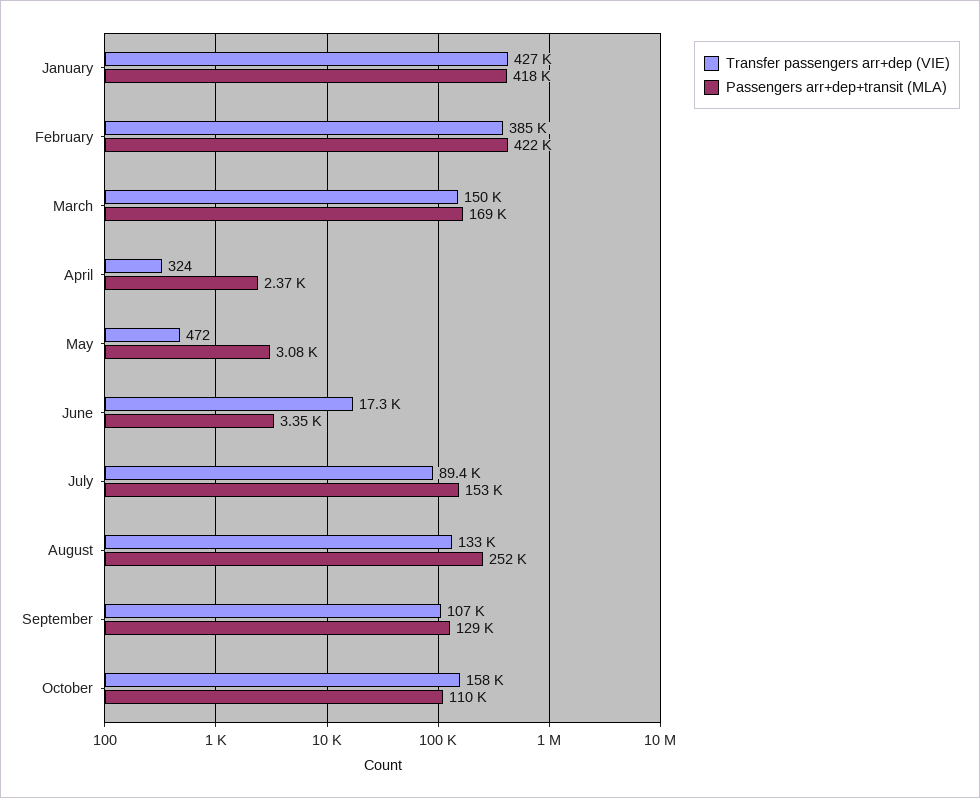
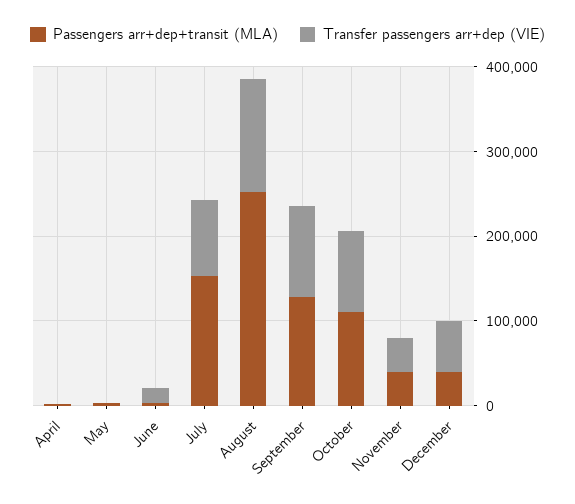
Transfer passengers arr+dep (VIE), January: 427000 -> none
Passengers arr+dep+transit (MLA), January: 418000 -> none
Transfer passengers arr+dep (VIE), February: 385000 -> none
Passengers arr+dep+transit (MLA), February: 422000 -> none
Transfer passengers arr+dep (VIE), March: 150000 -> none
Passengers arr+dep+transit (MLA), March: 169000 -> none
Transfer passengers arr+dep (VIE), October: 158000 -> 100000
Passengers arr+dep+transit (MLA), November: none -> 40000
Transfer passengers arr+dep (VIE), November: none -> 40000
Passengers arr+dep+transit (MLA), December: none -> 40000
Transfer passengers arr+dep (VIE), December: none -> 60000

